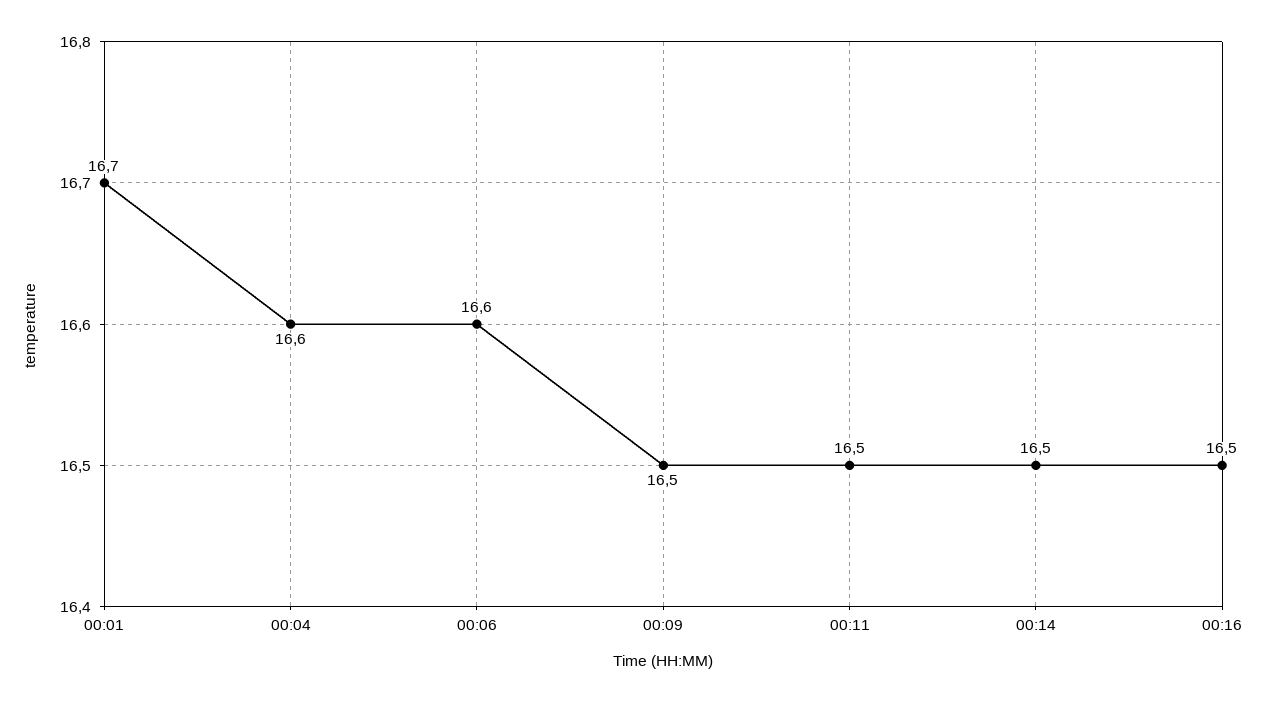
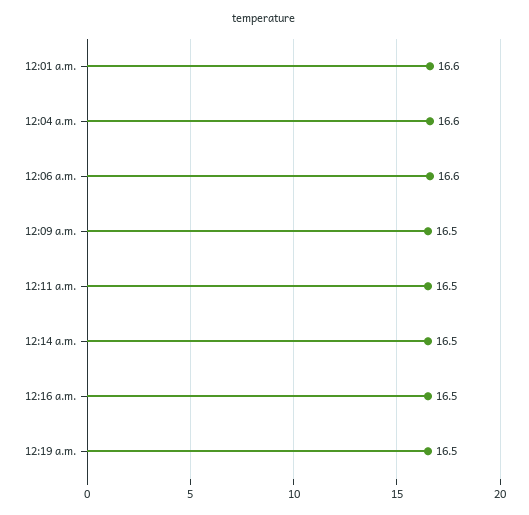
00:01: 16.7 -> 16.6
12:19 a.m.: none -> 16.5

